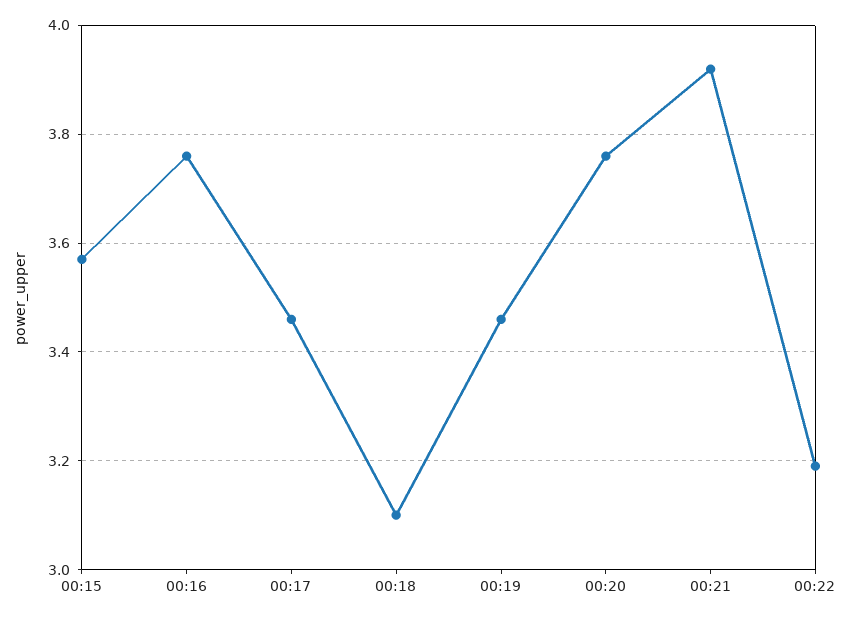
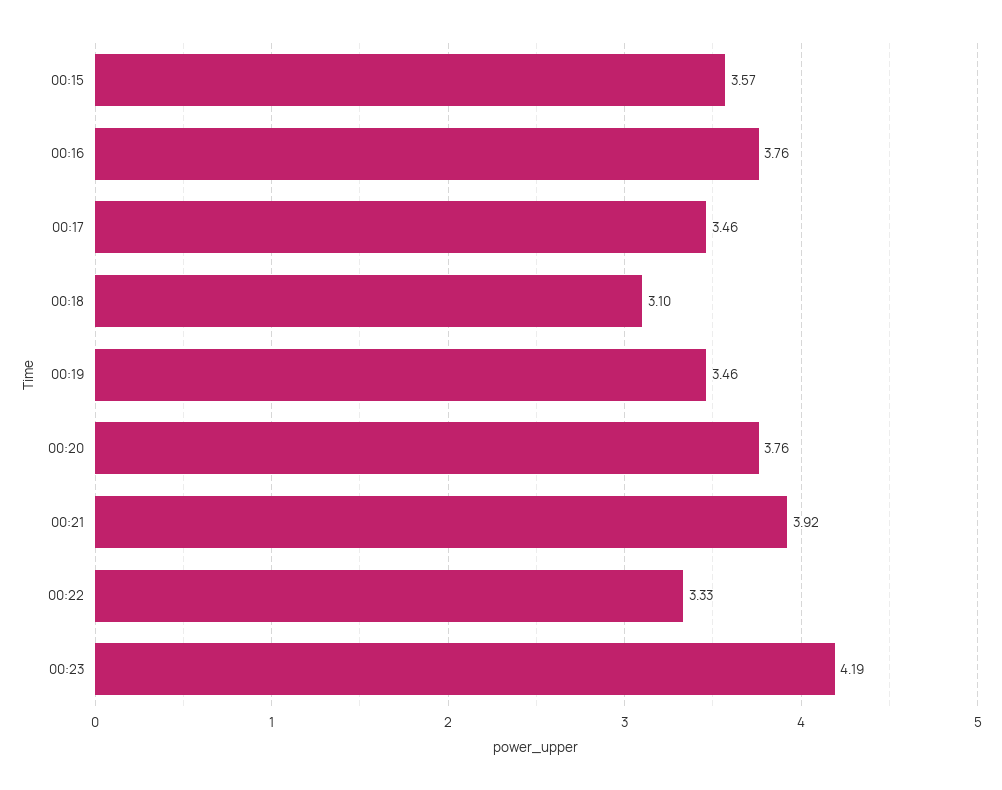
00:22: 3.2 -> 3.33
00:23: none -> 4.19

